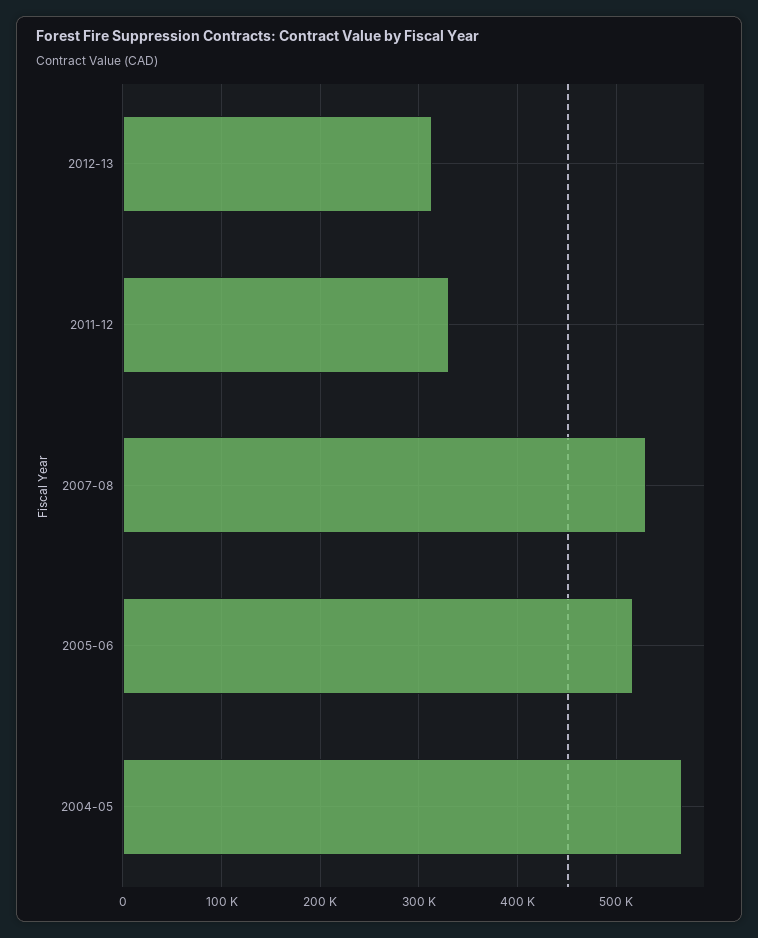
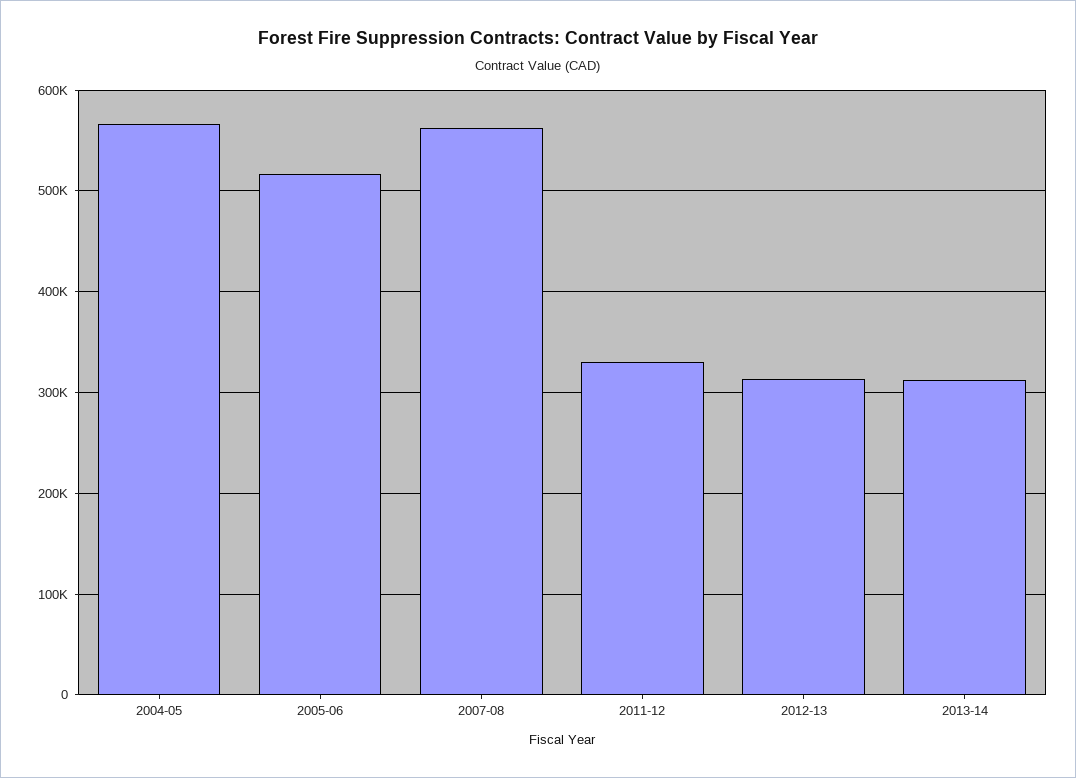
2007-08: 530000 -> 560000
2013-14: none -> 310000

